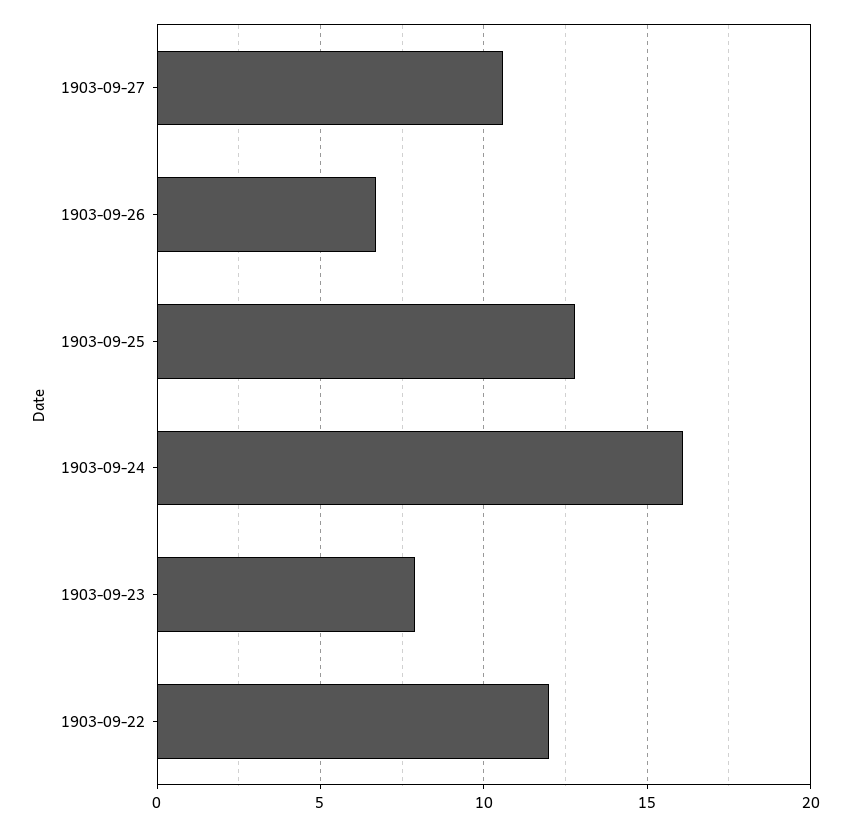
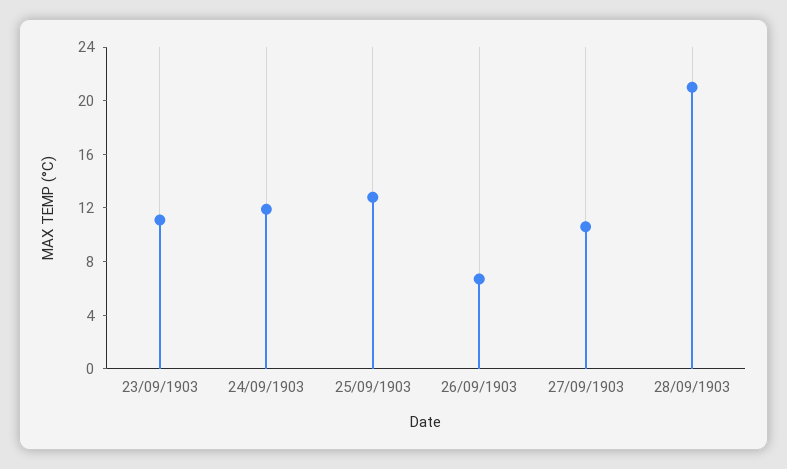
1903-09-24: 16 -> 12
1903-09-23: 8 -> 11
1903-09-22: 12 -> none
28/09/1903: none -> 21

